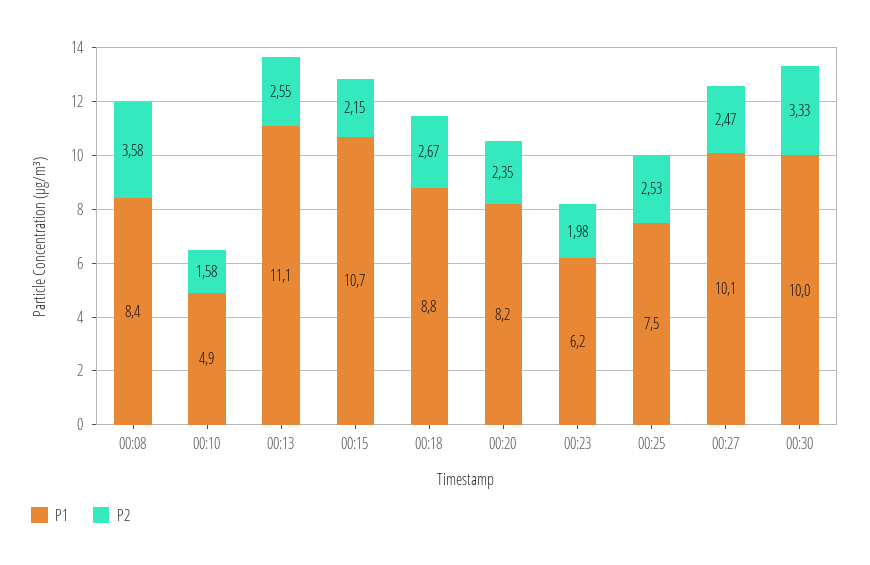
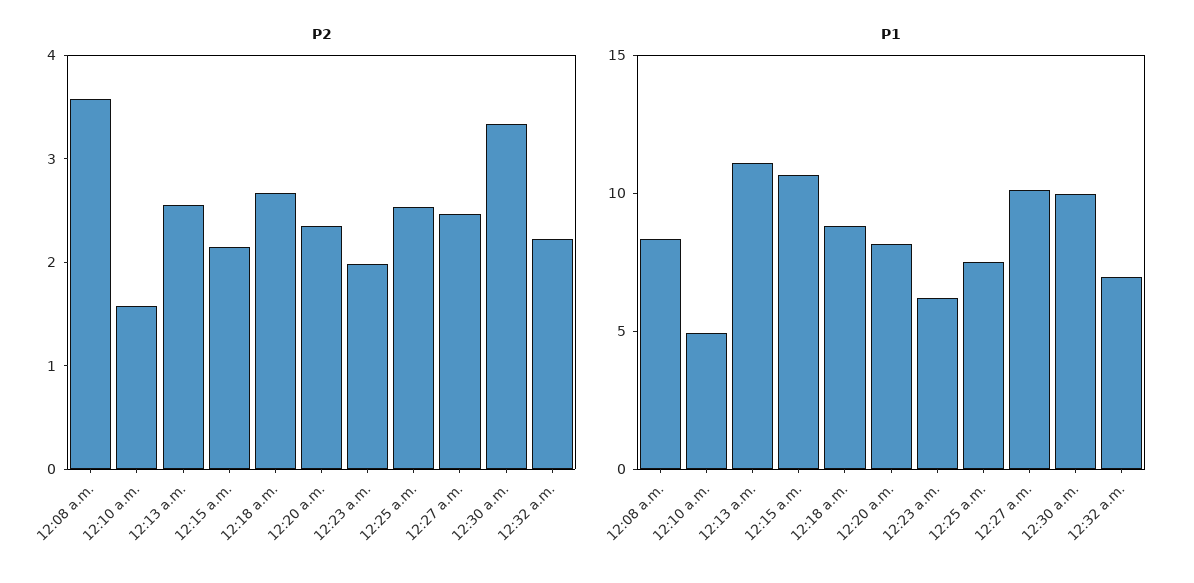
P2, 12:32 a.m.: none -> 2.2
P1, 12:32 a.m.: none -> 7

